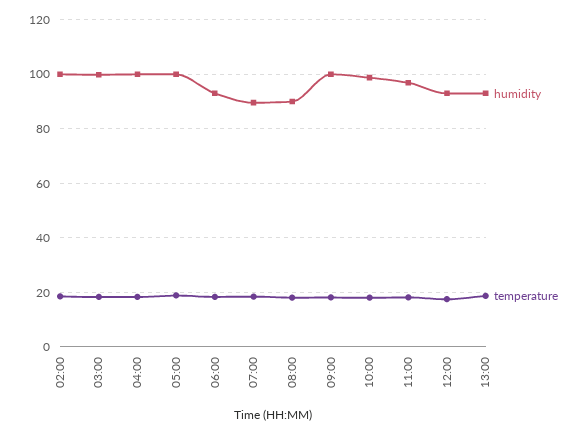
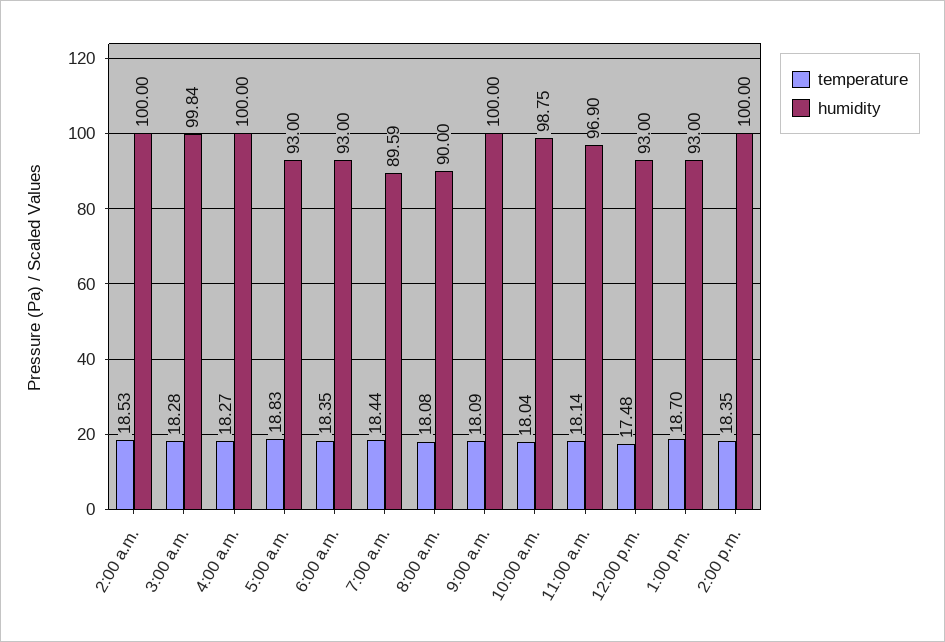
humidity, 05:00: 100 -> 93
temperature, 2:00 p.m.: none -> 18.35
humidity, 2:00 p.m.: none -> 100

